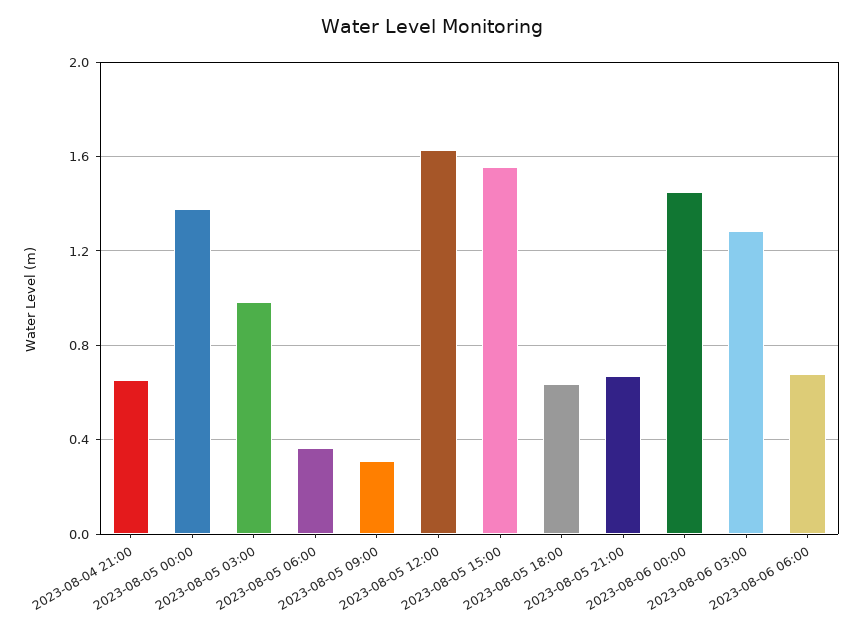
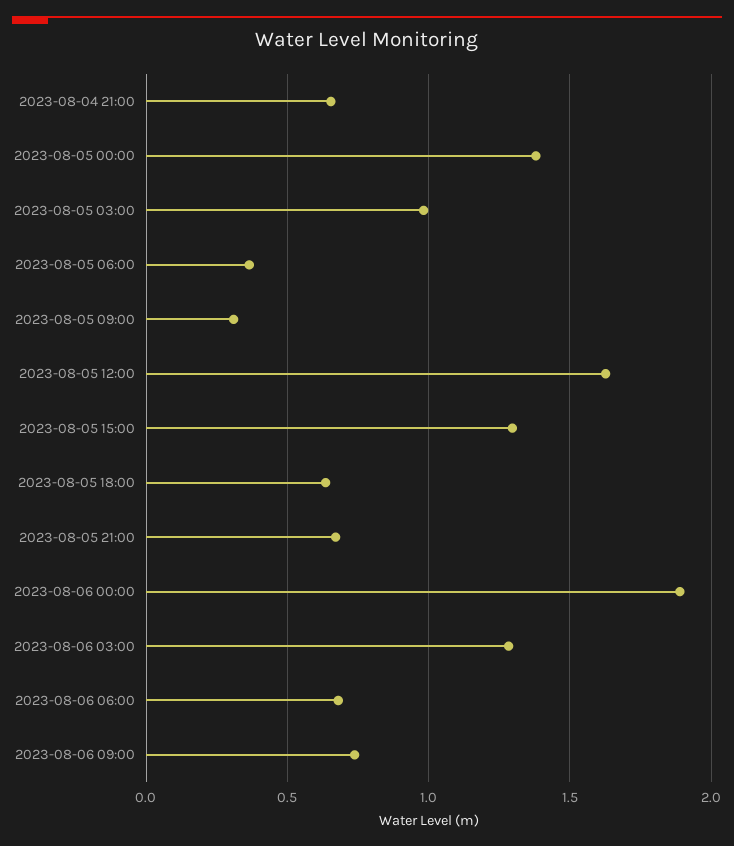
2023-08-05 15:00: 1.55 -> 1.3
2023-08-06 00:00: 1.45 -> 1.9
2023-08-06 09:00: none -> 0.75

